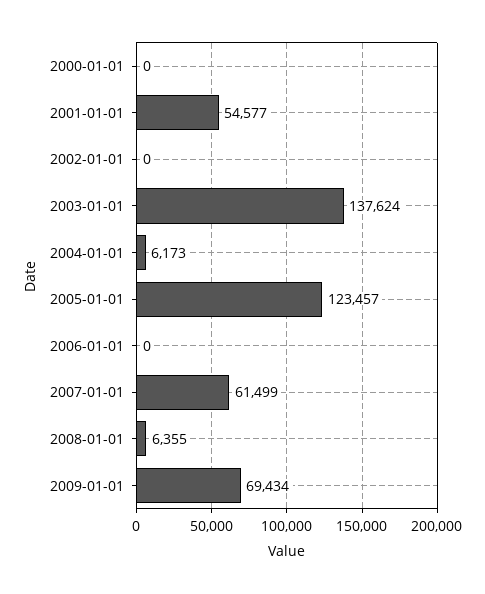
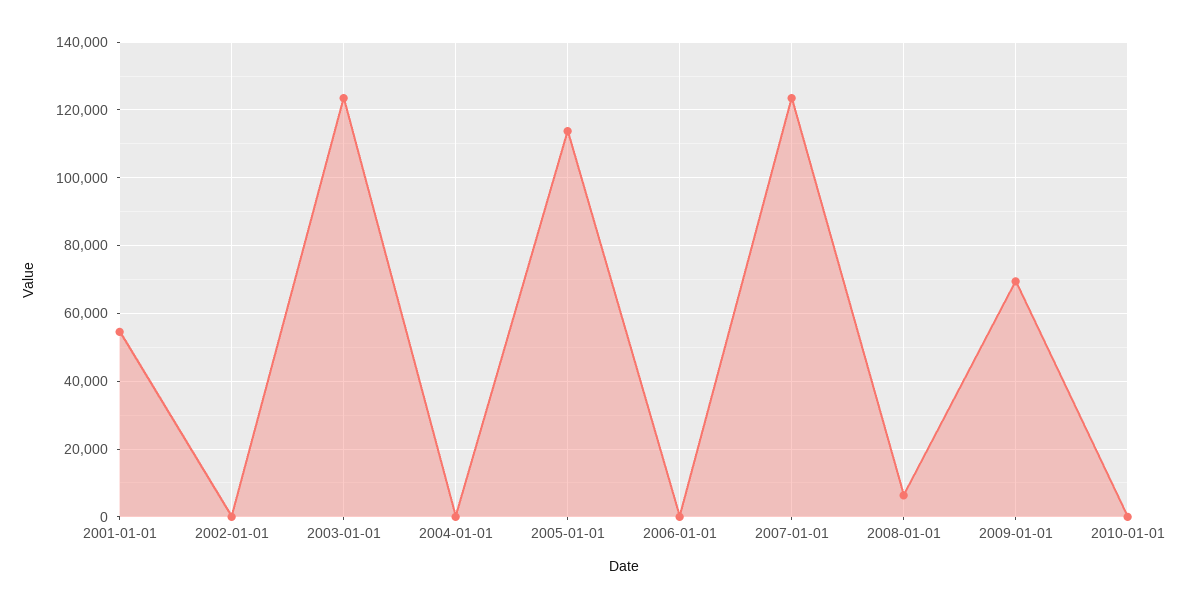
2000-01-01: 0 -> none
2003-01-01: 137624 -> 124000
2004-01-01: 6173 -> 0
2005-01-01: 123457 -> 114000
2007-01-01: 61499 -> 124000
2010-01-01: none -> 0

